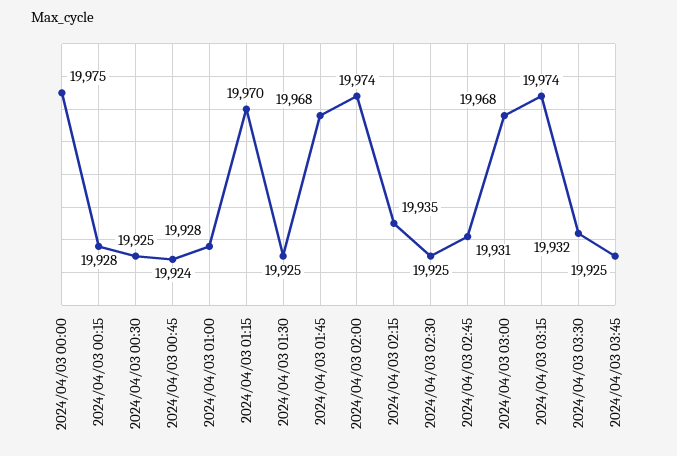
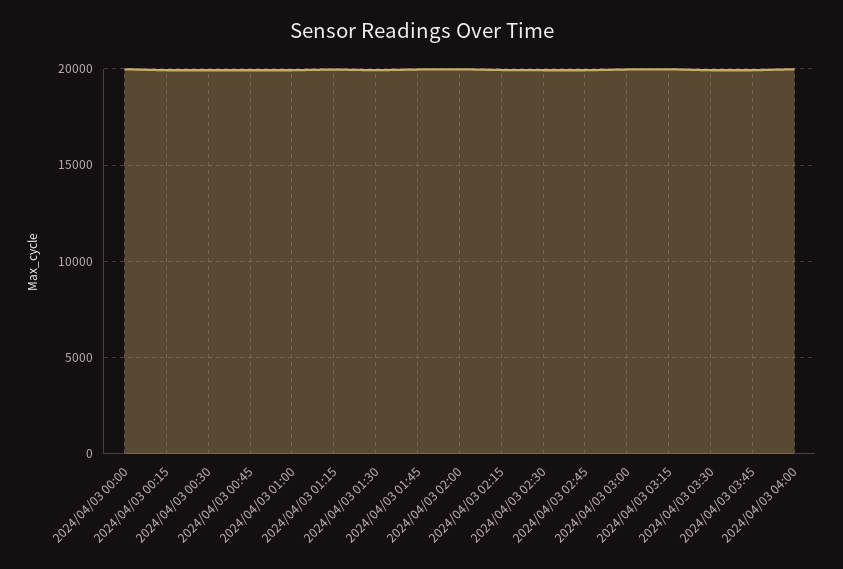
2024/04/03 04:00: none -> 20000

